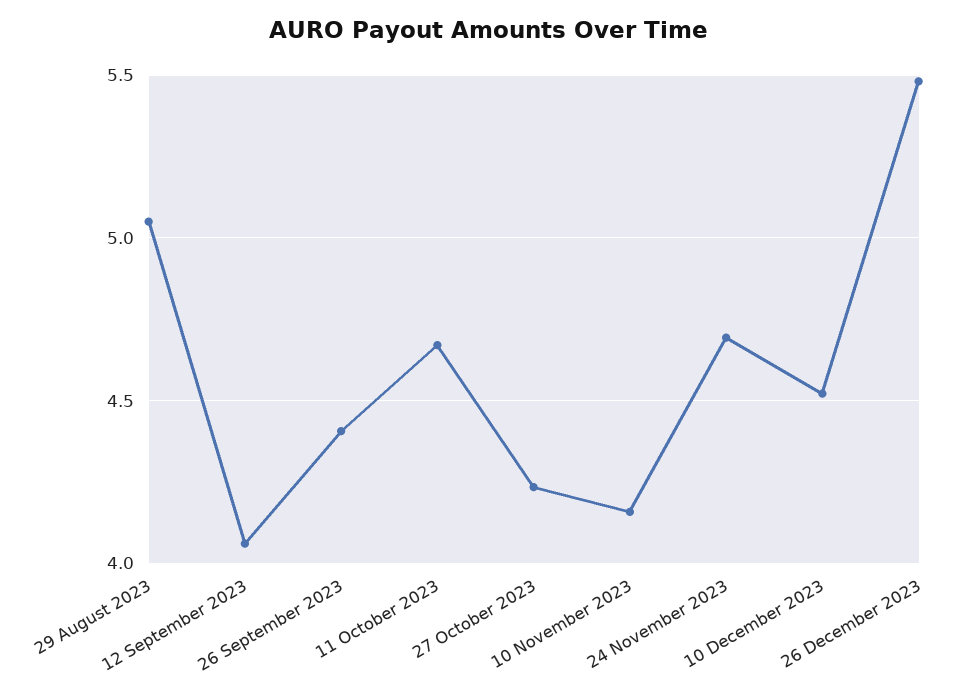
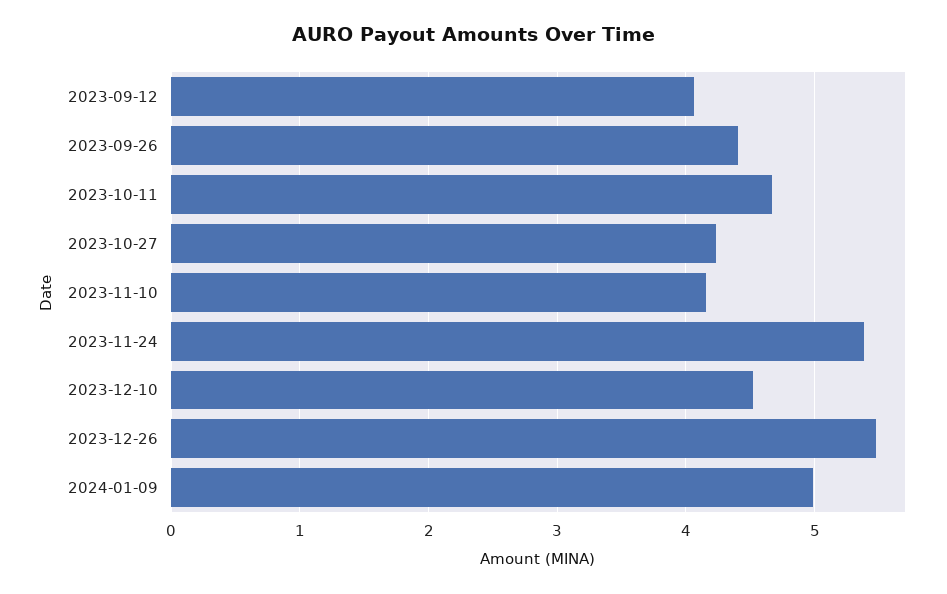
29 August 2023: 5.05 -> none
24 November 2023: 4.7 -> 5.4
2024-01-09: none -> 5

